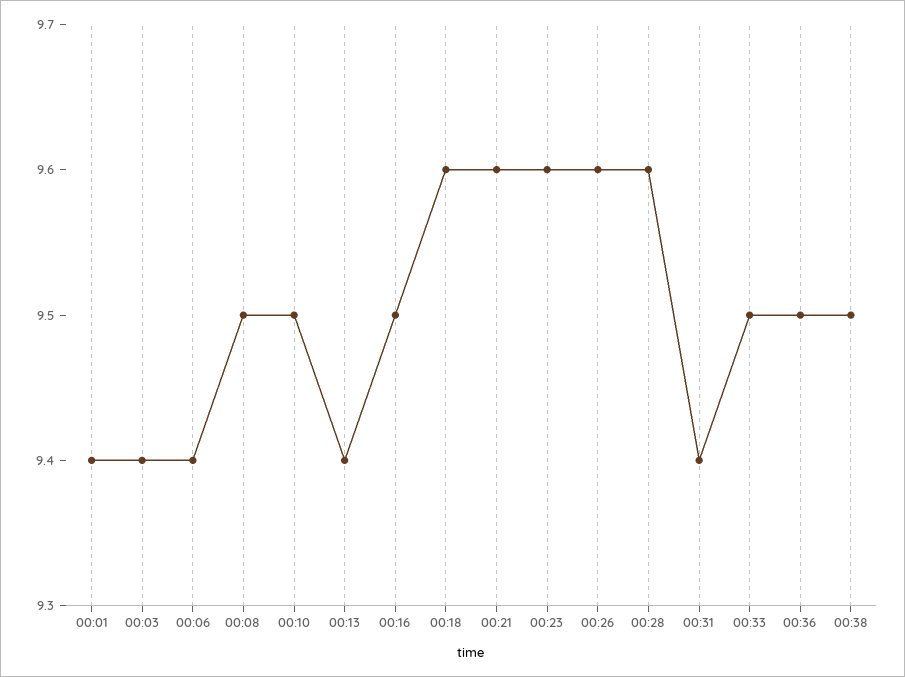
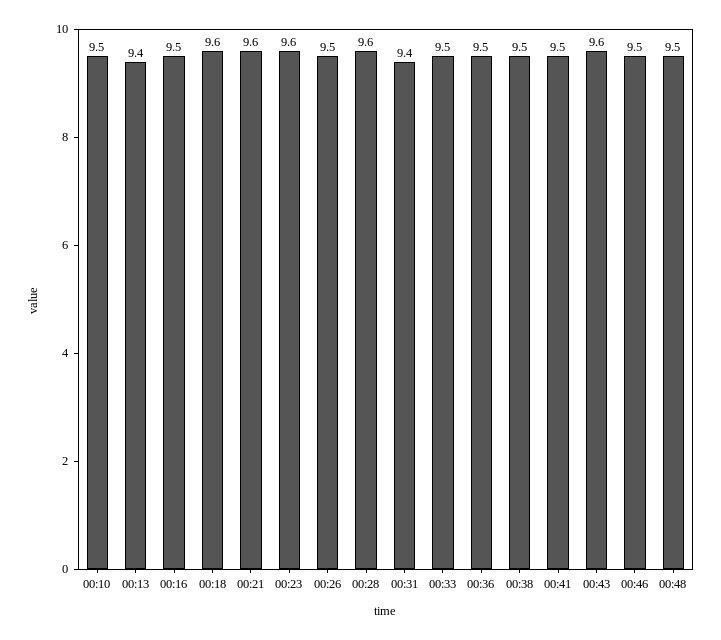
00:01: 9.4 -> none
00:03: 9.4 -> none
00:06: 9.4 -> none
00:08: 9.5 -> none
00:26: 9.6 -> 9.5
00:41: none -> 9.5
00:43: none -> 9.6
00:46: none -> 9.5
00:48: none -> 9.5

